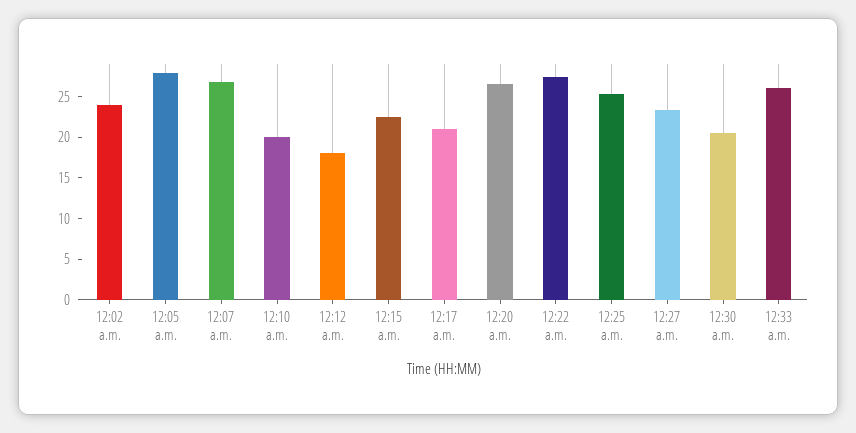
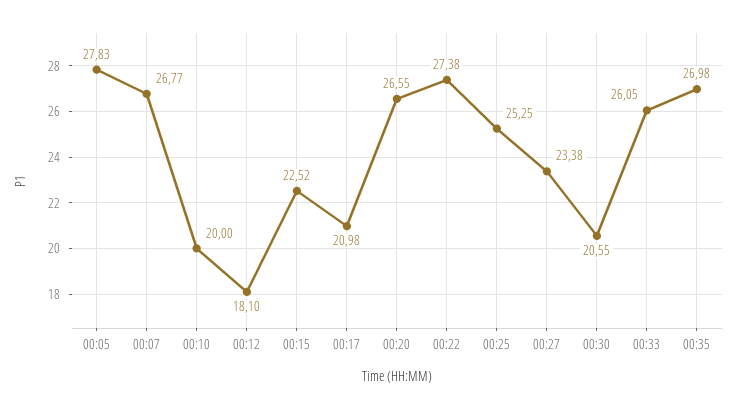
12:02 a.m.: 24 -> none
00:35: none -> 26.98

